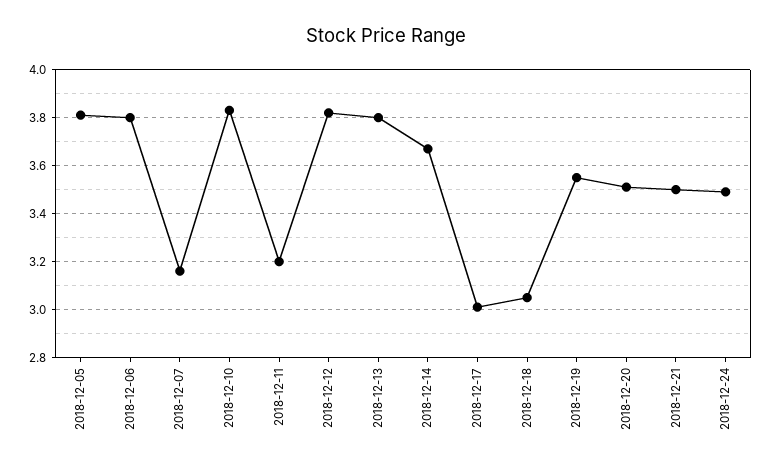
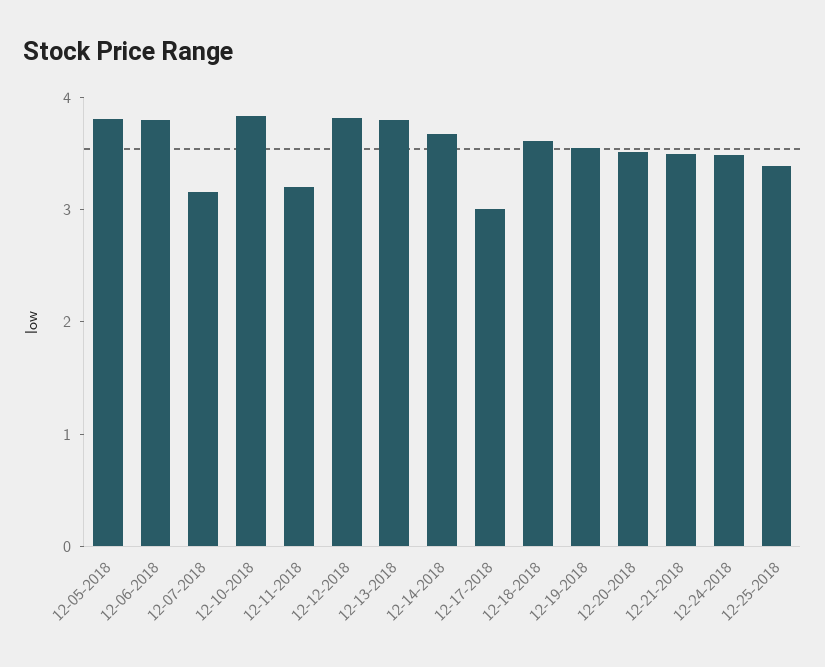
2018-12-18: 3.05 -> 3.6
12-25-2018: none -> 3.4

